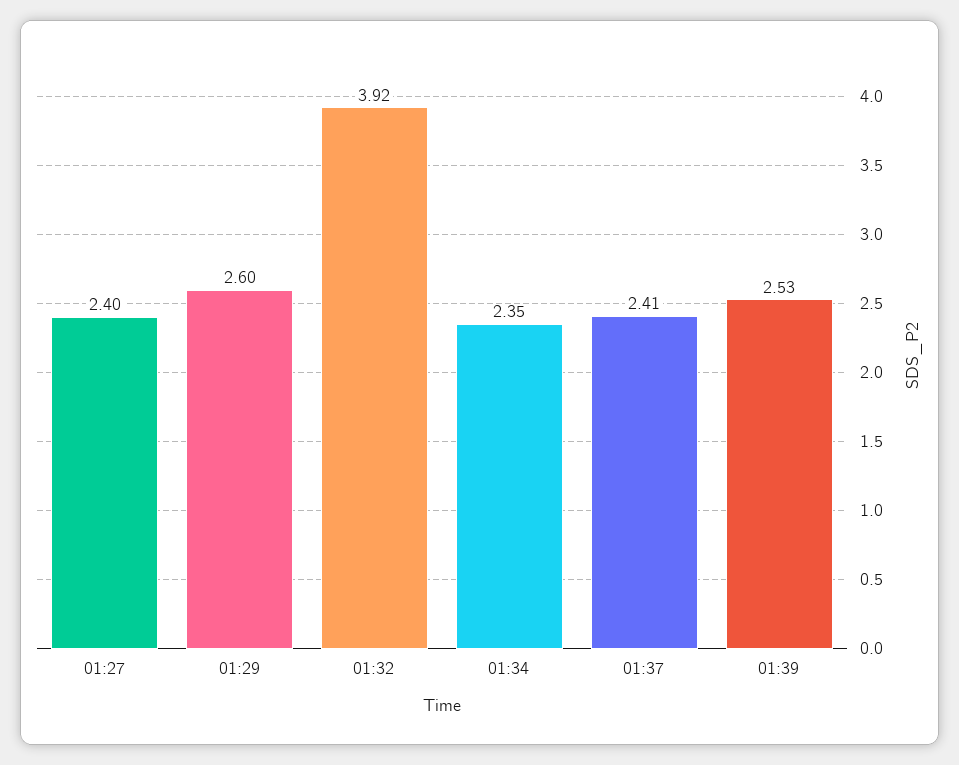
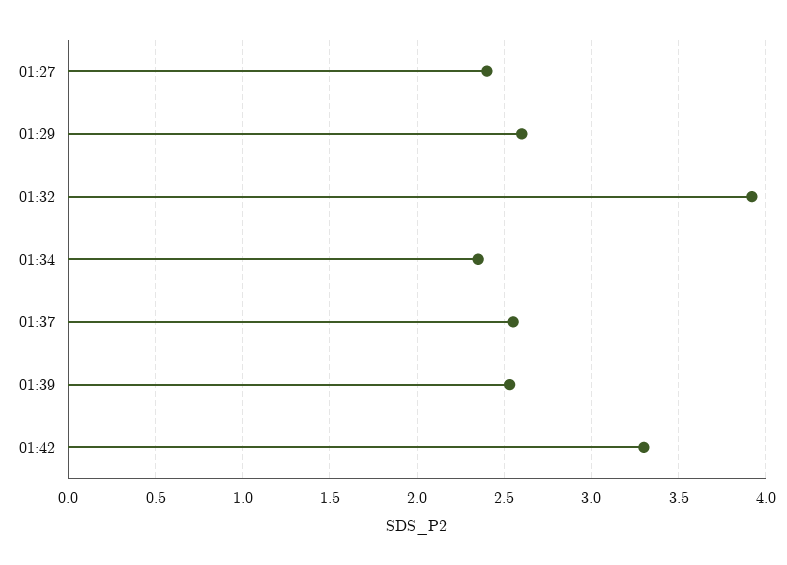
01:37: 2.41 -> 2.55
01:42: none -> 3.3

